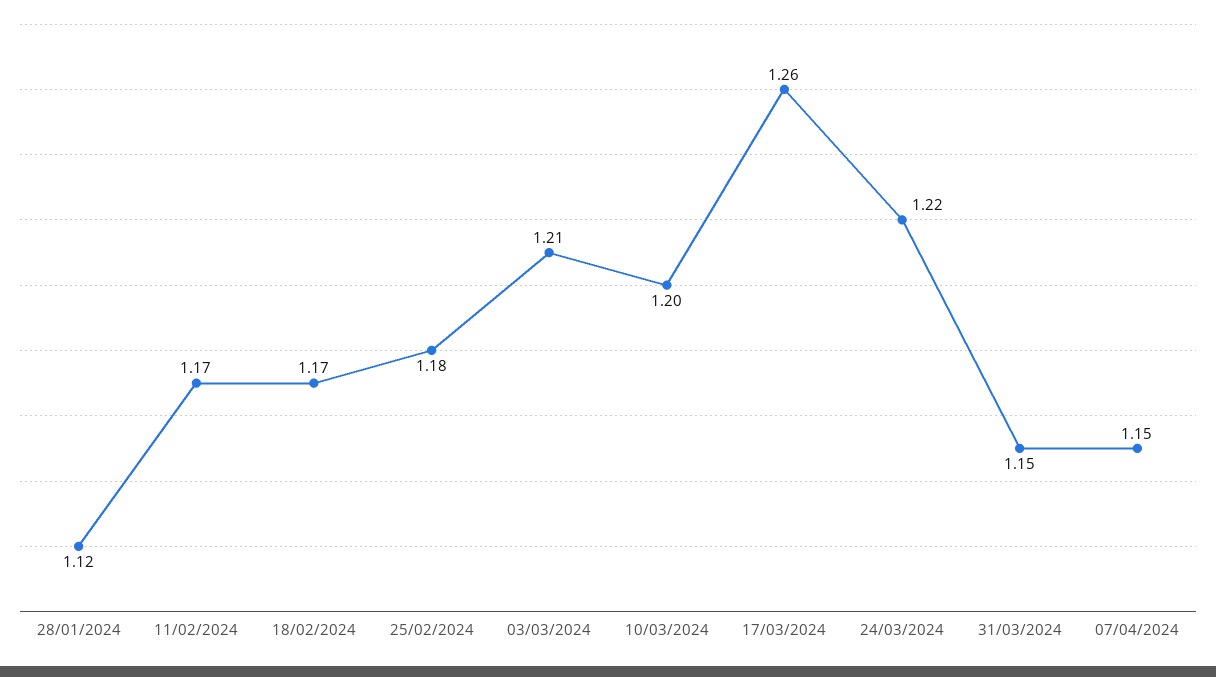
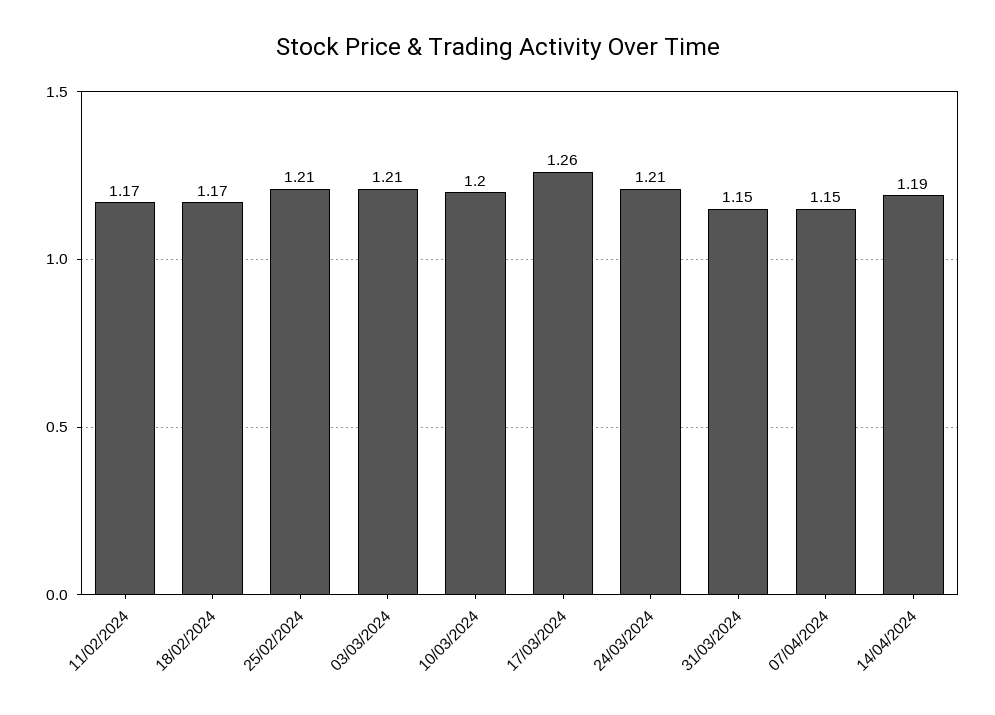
28/01/2024: 1.12 -> none
25/02/2024: 1.18 -> 1.21
24/03/2024: 1.22 -> 1.21
14/04/2024: none -> 1.19

